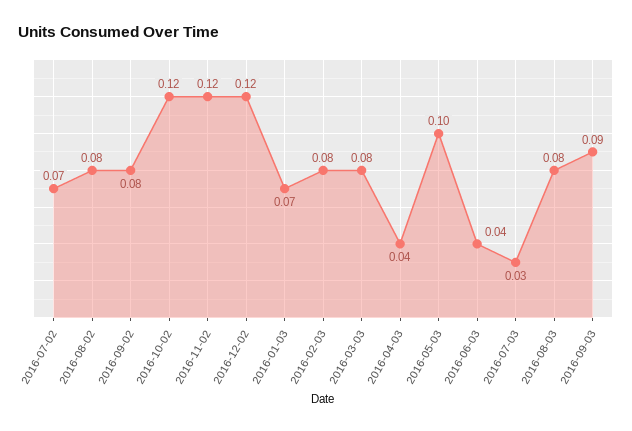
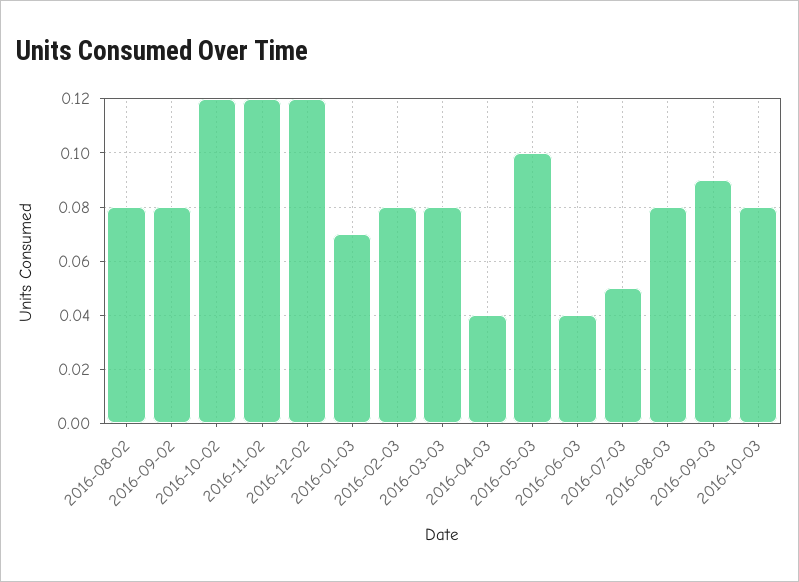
2016-07-02: 0.07 -> none
2016-07-03: 0.03 -> 0.05
2016-10-03: none -> 0.08

